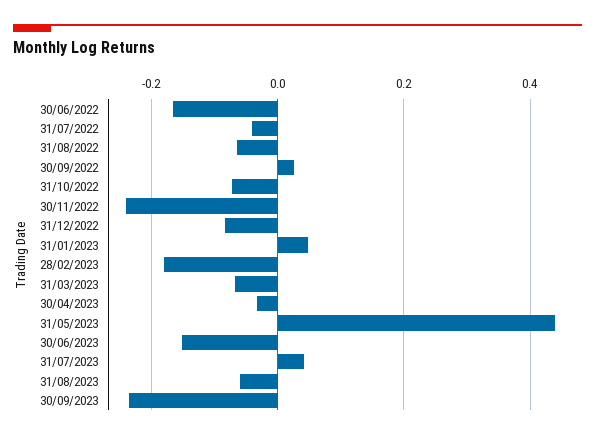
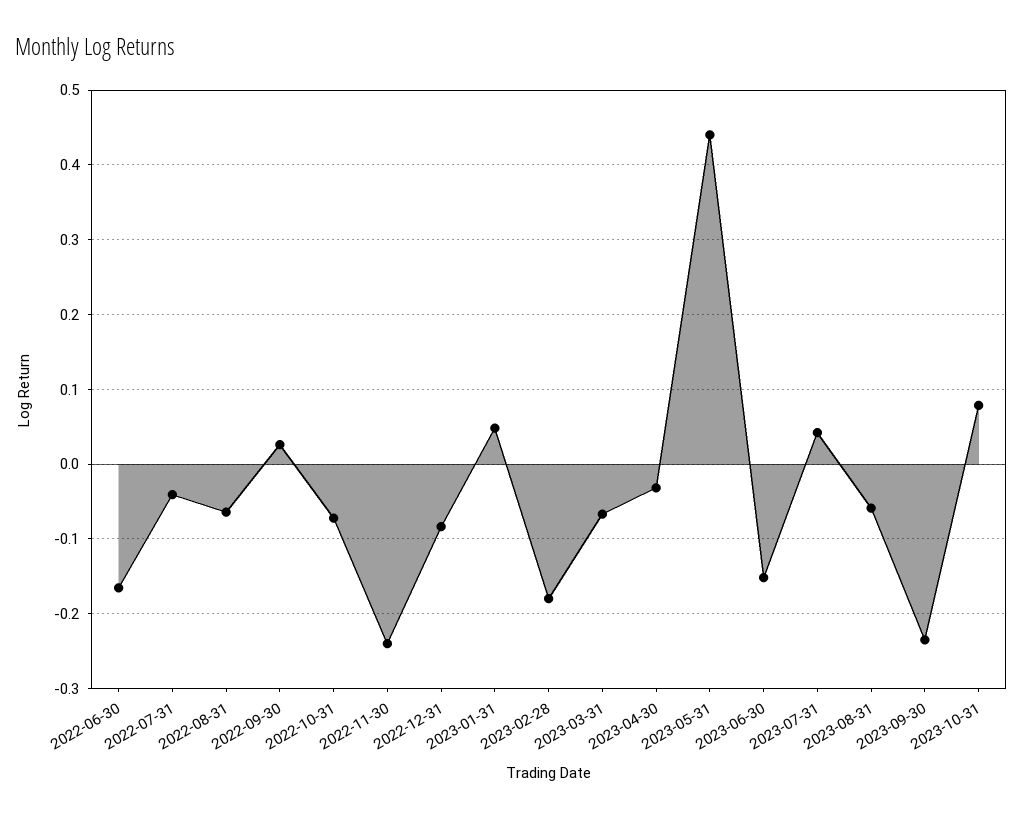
2023-10-31: none -> 0.08

